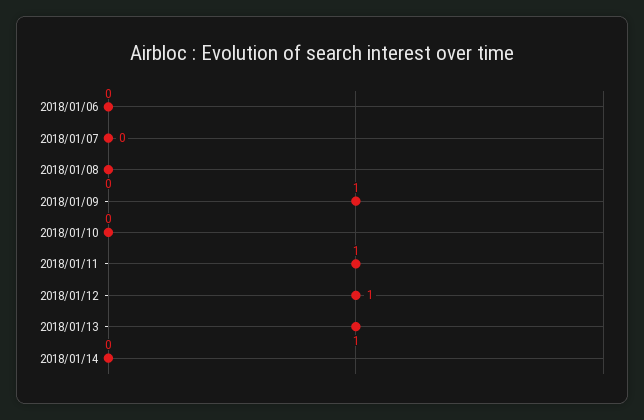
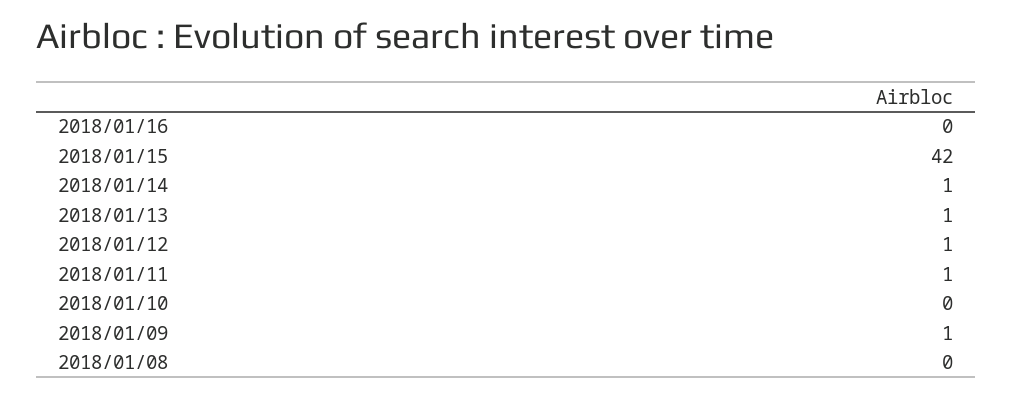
2018/01/06: 0 -> none
2018/01/07: 0 -> none
2018/01/14: 0 -> 1
2018/01/16: none -> 0
2018/01/15: none -> 42

